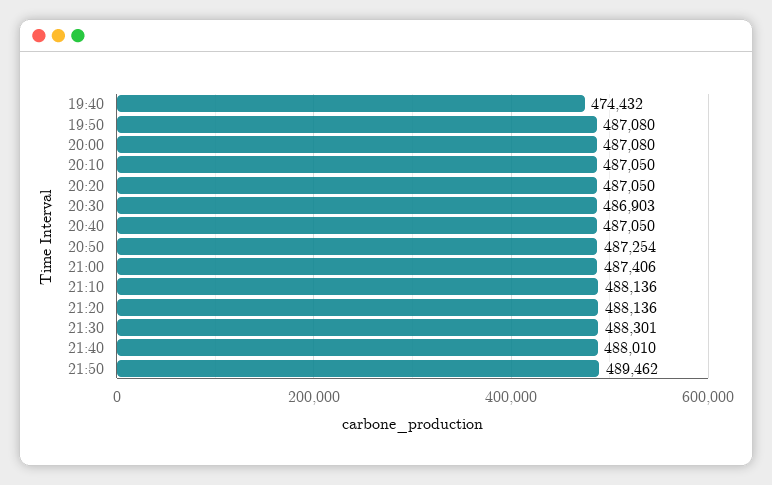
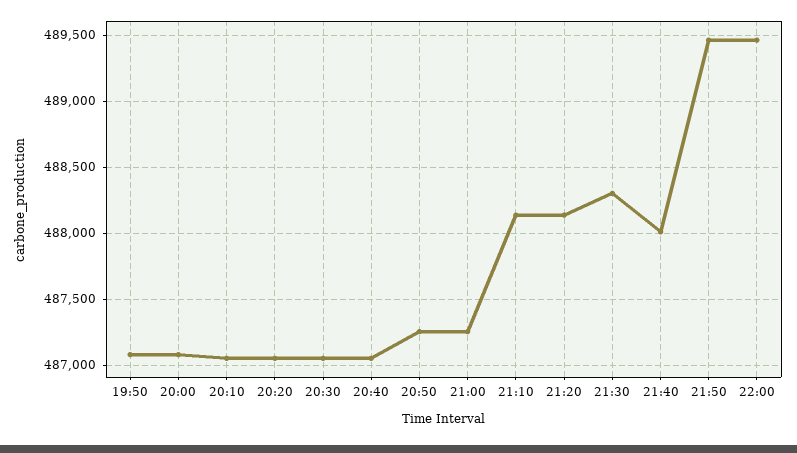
19:40: 474432 -> none
20:30: 486903 -> 487050
21:00: 487406 -> 487250
22:00: none -> 489450

